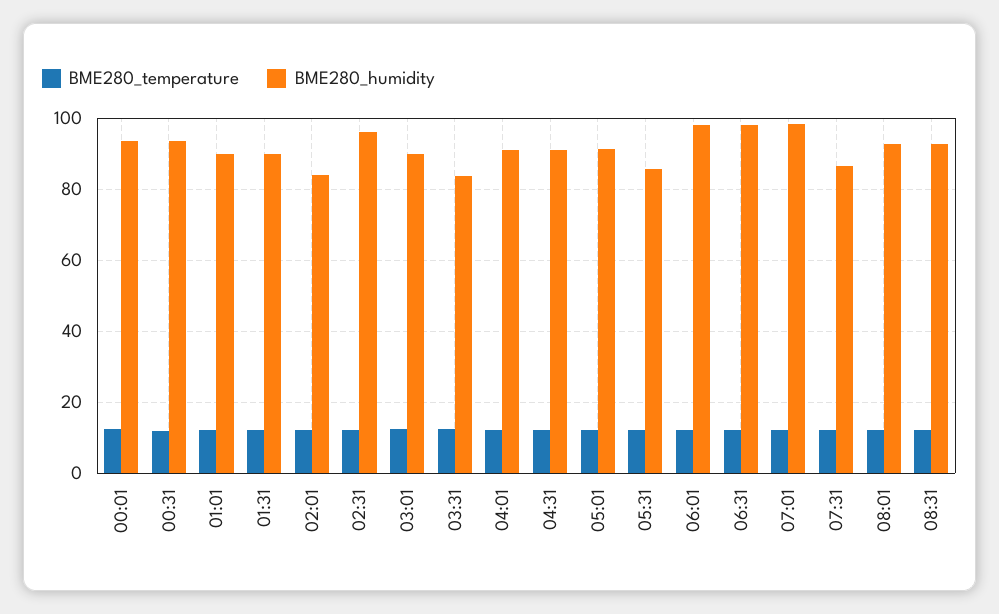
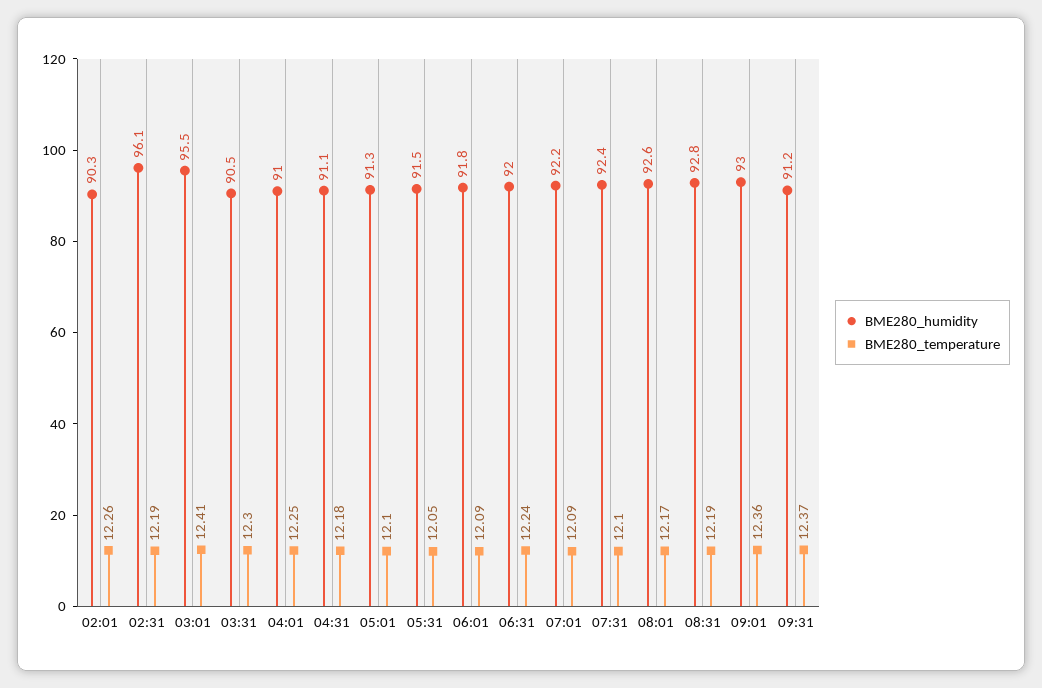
BME280_temperature, 00:01: 12 -> none
BME280_humidity, 00:01: 94 -> none
BME280_temperature, 00:31: 12 -> none
BME280_humidity, 00:31: 94 -> none
BME280_temperature, 01:01: 12 -> none
BME280_humidity, 01:01: 90 -> none
BME280_temperature, 01:31: 12 -> none
BME280_humidity, 01:31: 90 -> none
BME280_humidity, 02:01: 84 -> 90.3
BME280_humidity, 03:01: 90 -> 95.5
BME280_humidity, 03:31: 84 -> 90.5
BME280_humidity, 05:31: 86 -> 91.5
BME280_humidity, 06:01: 98 -> 91.8
BME280_humidity, 06:31: 98 -> 92
BME280_humidity, 07:01: 98 -> 92.2
BME280_humidity, 07:31: 86 -> 92.4
BME280_humidity, 09:01: none -> 93
BME280_temperature, 09:01: none -> 12.36
BME280_humidity, 09:31: none -> 91.2
BME280_temperature, 09:31: none -> 12.37

